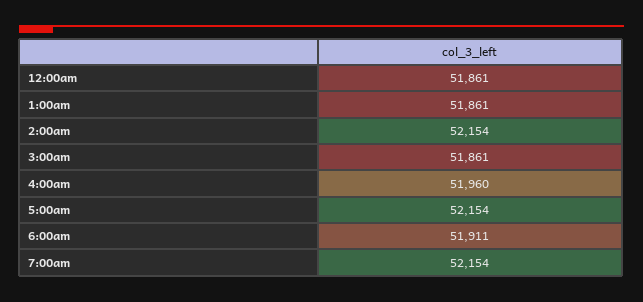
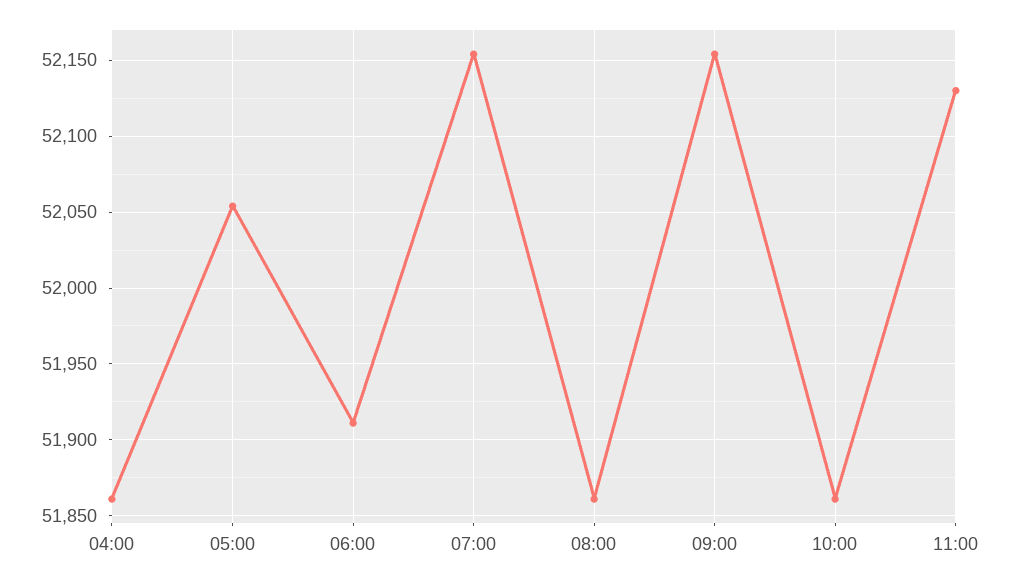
12:00am: 51861 -> none
1:00am: 51861 -> none
2:00am: 52154 -> none
3:00am: 51861 -> none
4:00am: 51960 -> 51860
5:00am: 52154 -> 52055
08:00: none -> 51860
09:00: none -> 52155
10:00: none -> 51860
11:00: none -> 52130

